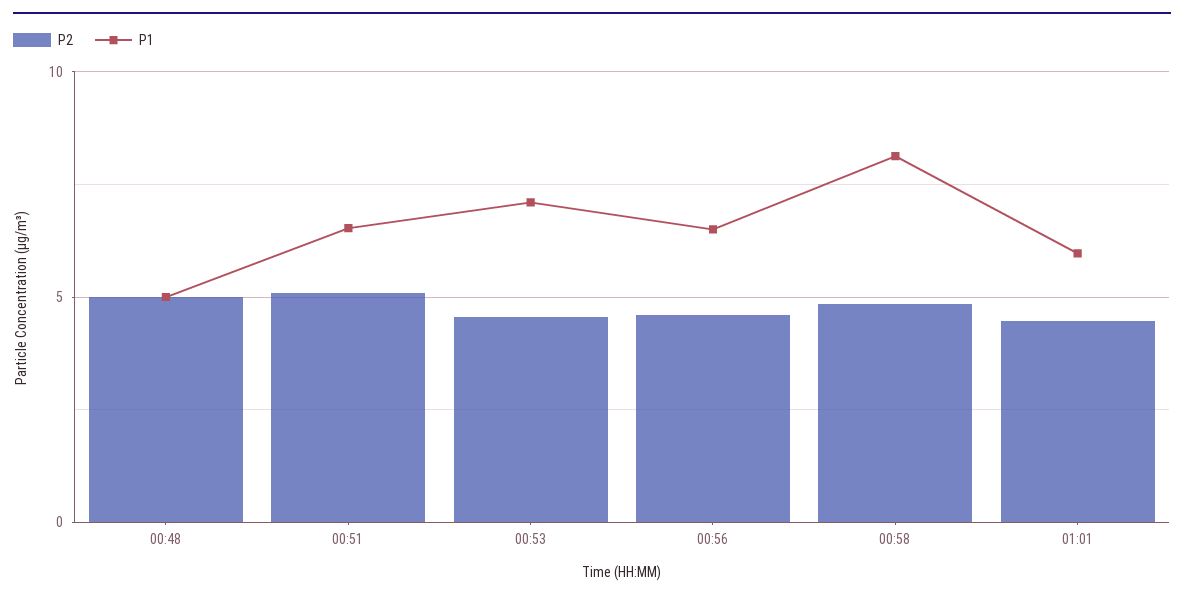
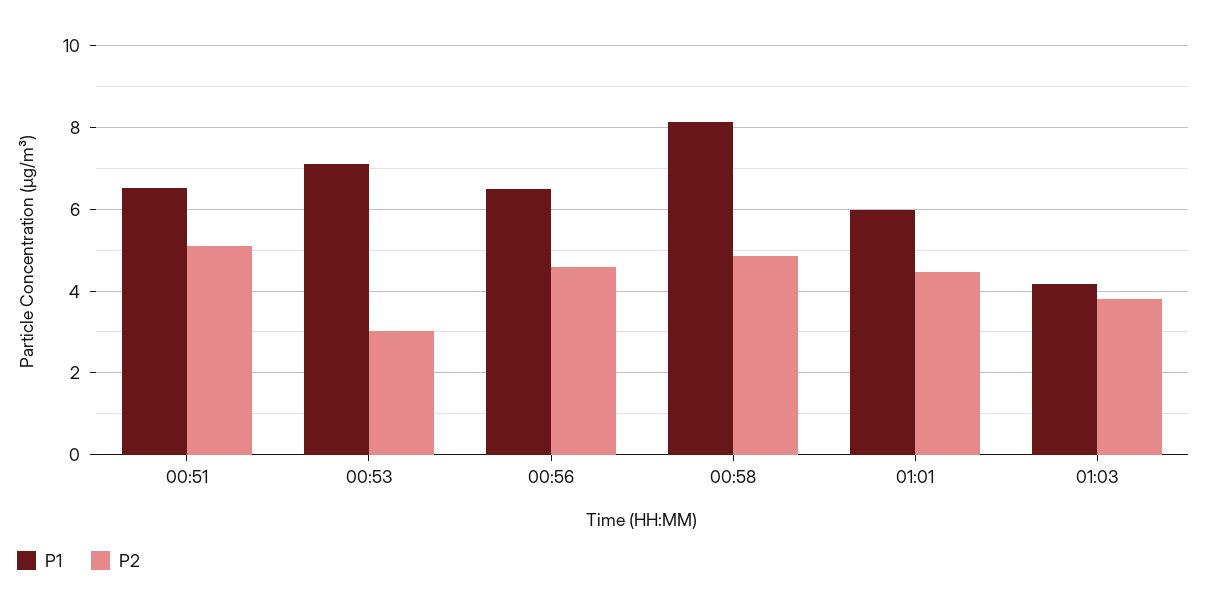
P2, 00:48: 5 -> none
P1, 00:48: 5 -> none
P2, 00:53: 4.5 -> 3
P1, 01:03: none -> 4.2
P2, 01:03: none -> 3.8

